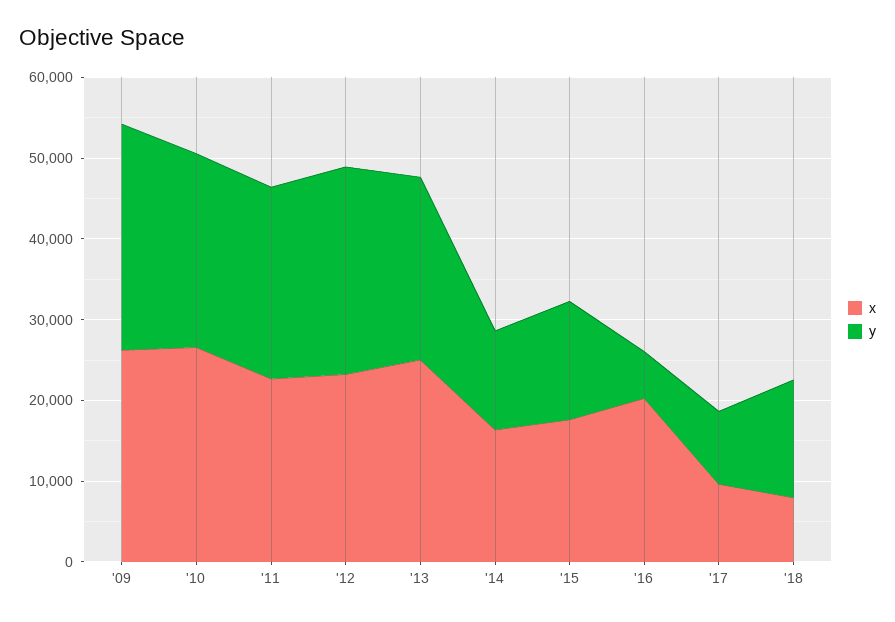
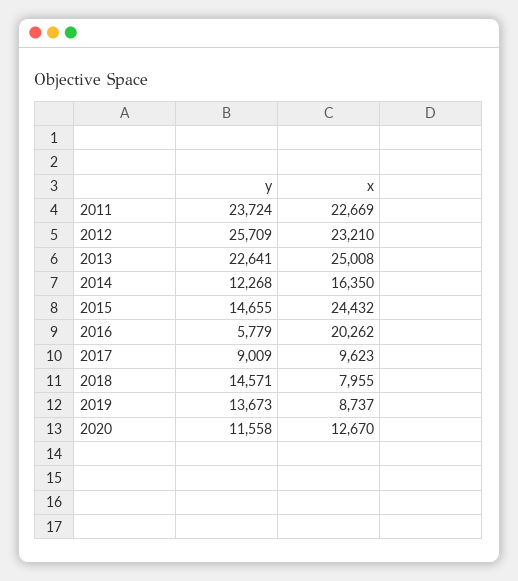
x, '09: 26000 -> none
y, '09: 28000 -> none
x, '10: 26000 -> none
y, '10: 24000 -> none
x, '15: 18000 -> 24432
y, 2019: none -> 13673
x, 2019: none -> 8737
y, 2020: none -> 11558
x, 2020: none -> 12670

